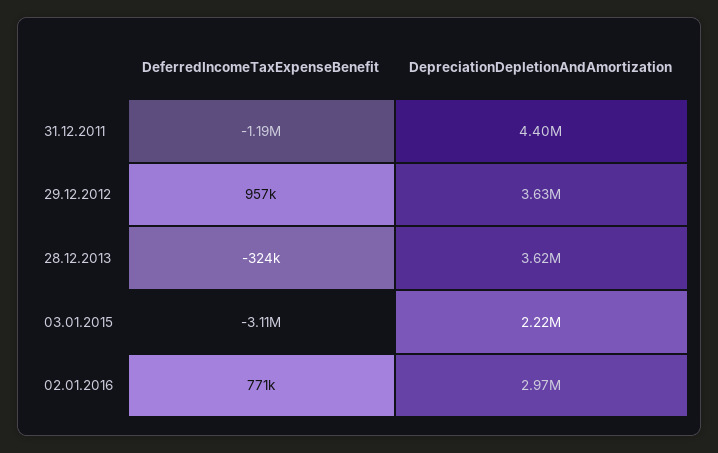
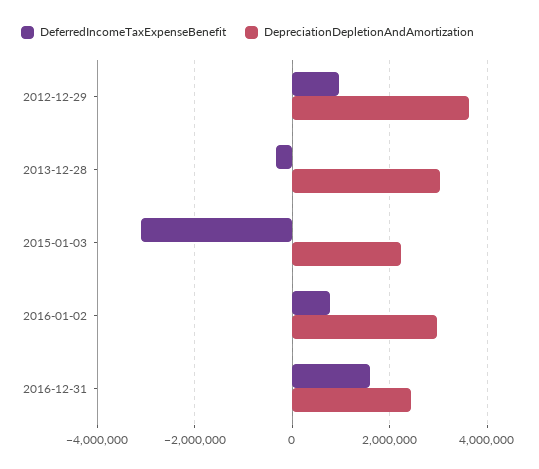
DeferredIncomeTaxExpenseBenefit, 31.12.2011: -1190000 -> none
DepreciationDepletionAndAmortization, 31.12.2011: 4400000 -> none
DepreciationDepletionAndAmortization, 28.12.2013: 3620000 -> 3000000
DeferredIncomeTaxExpenseBenefit, 2016-12-31: none -> 1600000
DepreciationDepletionAndAmortization, 2016-12-31: none -> 2400000

